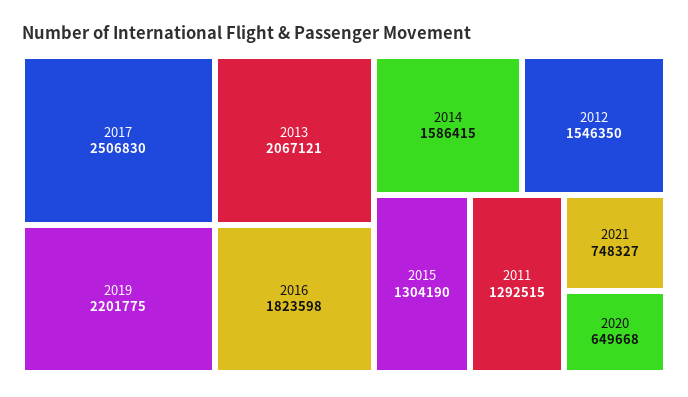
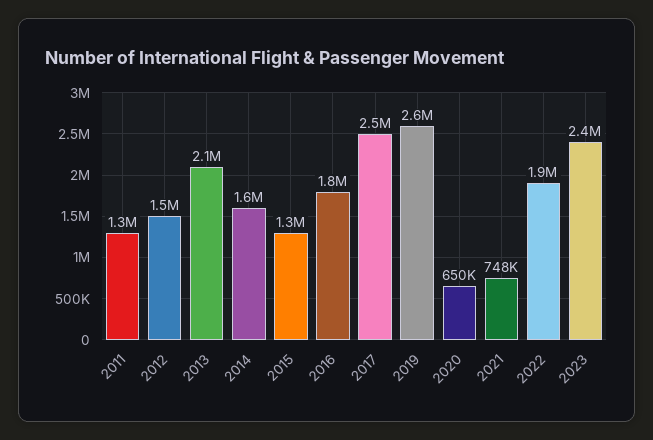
2019: 2201775 -> 2600000
2022: none -> 1900000
2023: none -> 2400000

